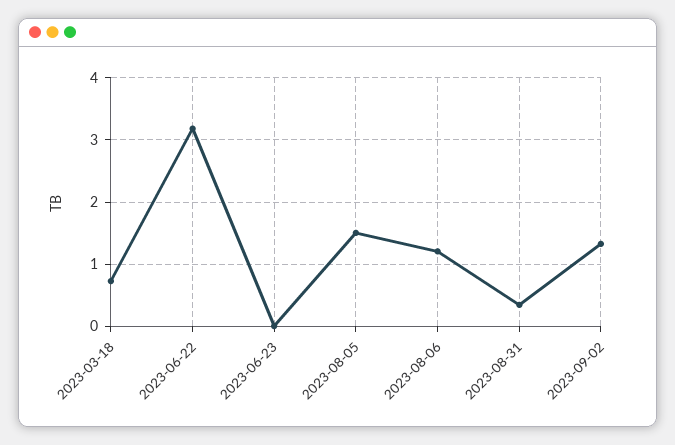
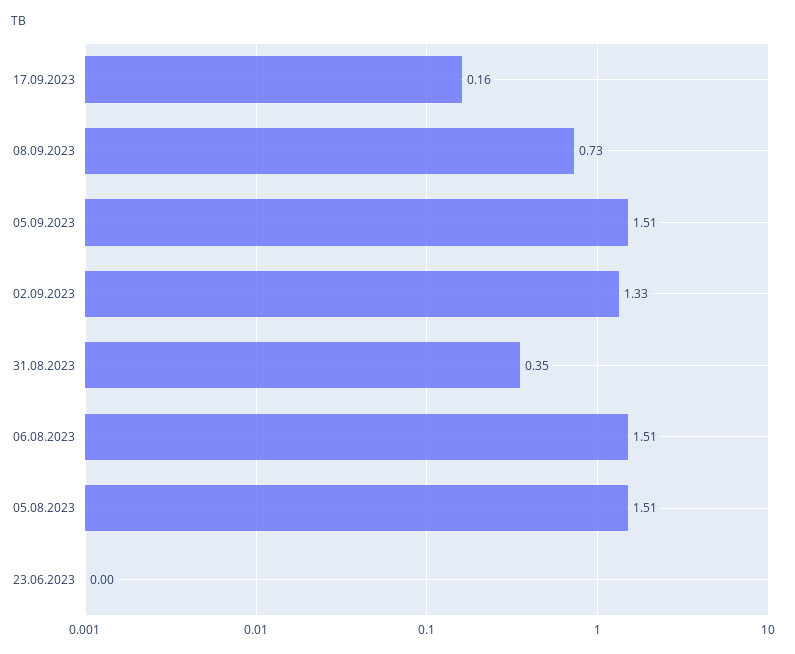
2023-03-18: 0.7 -> none
2023-06-22: 3.2 -> none
2023-08-06: 1.2 -> 1.51
17.09.2023: none -> 0.16
08.09.2023: none -> 0.73
05.09.2023: none -> 1.51

